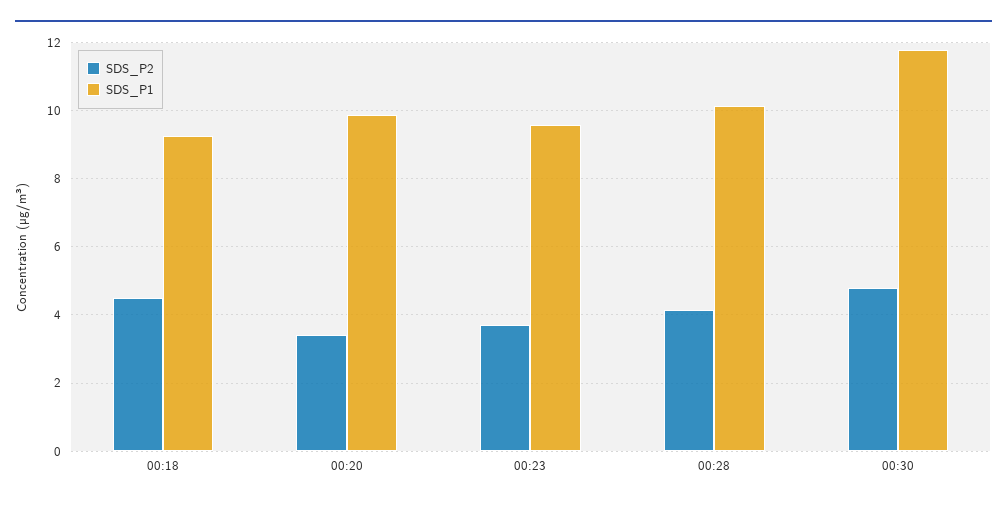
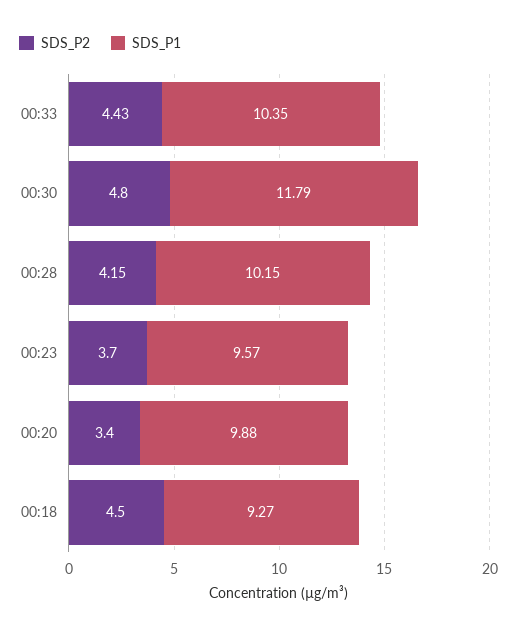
SDS_P2, 00:33: none -> 4.43
SDS_P1, 00:33: none -> 10.35

